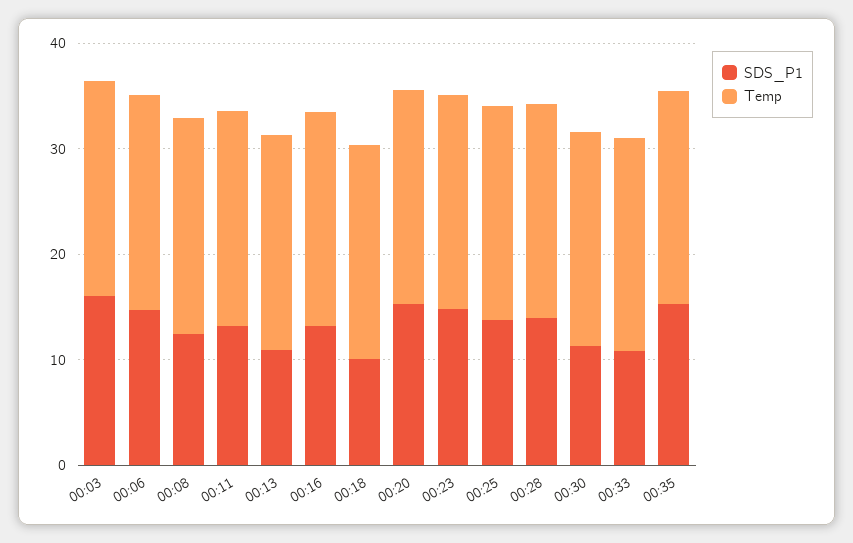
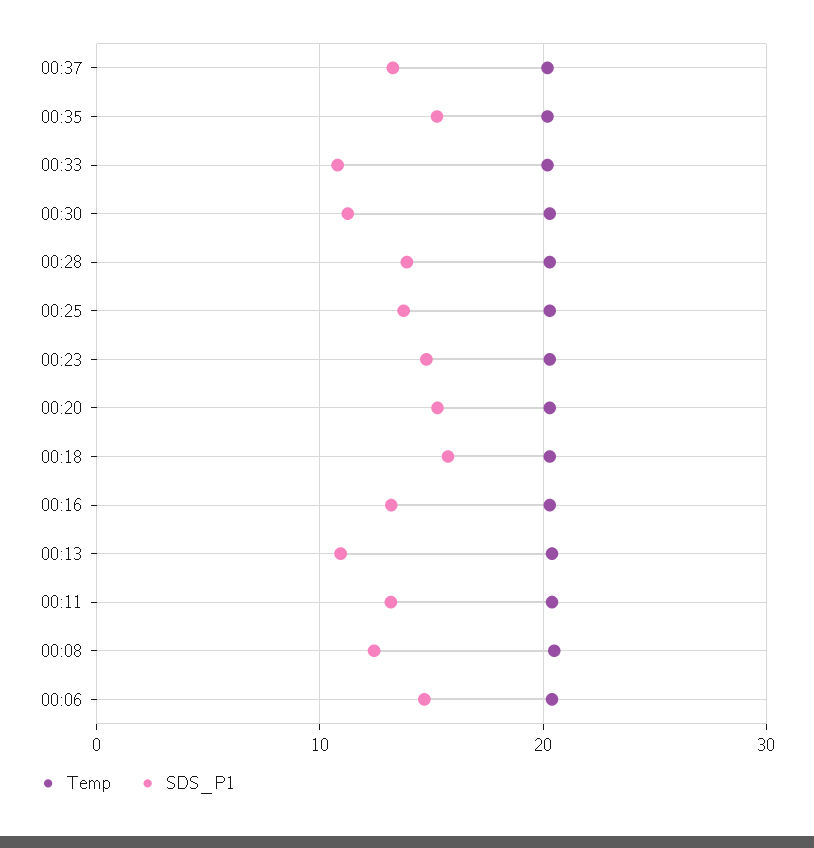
SDS_P1, 00:03: 16 -> none
Temp, 00:03: 20 -> none
SDS_P1, 00:18: 10 -> 16
Temp, 00:37: none -> 20
SDS_P1, 00:37: none -> 13

